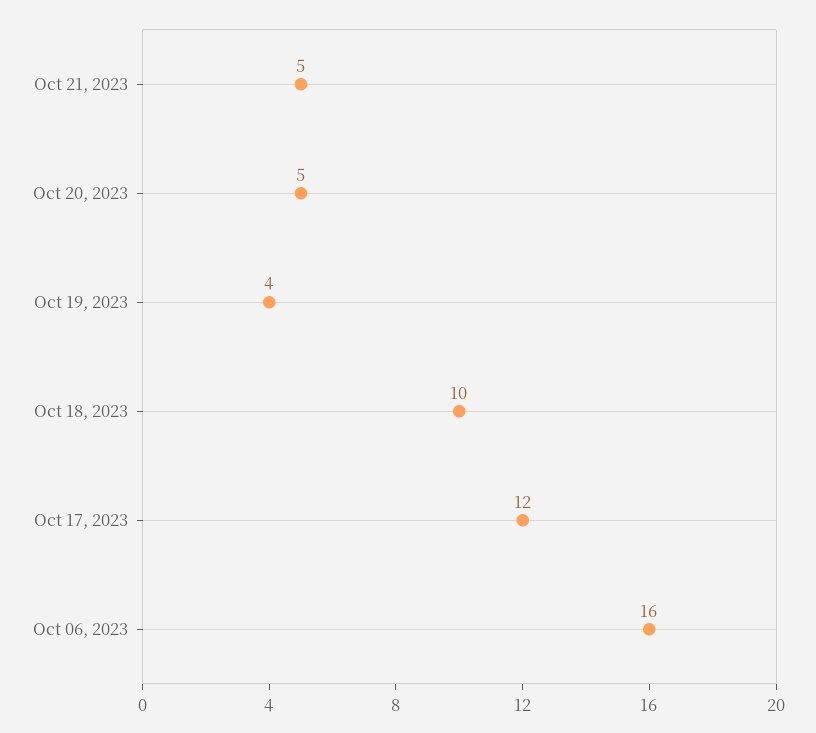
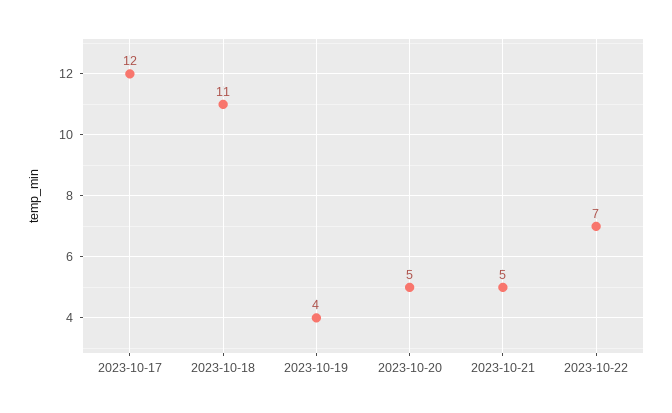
Oct 18, 2023: 10 -> 11
Oct 06, 2023: 16 -> none
2023-10-22: none -> 7

